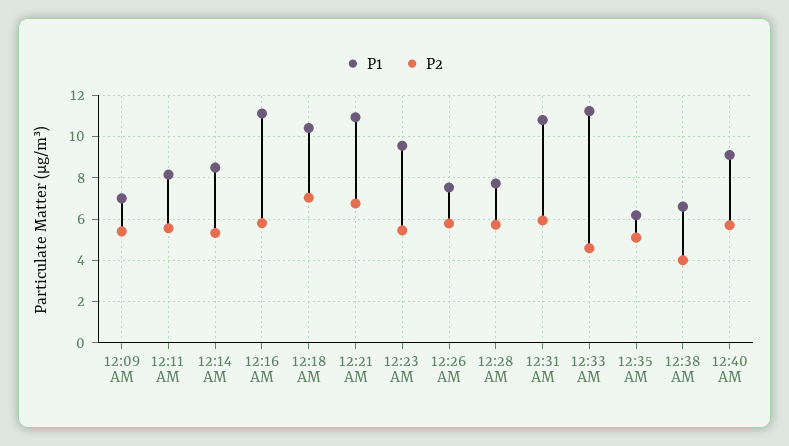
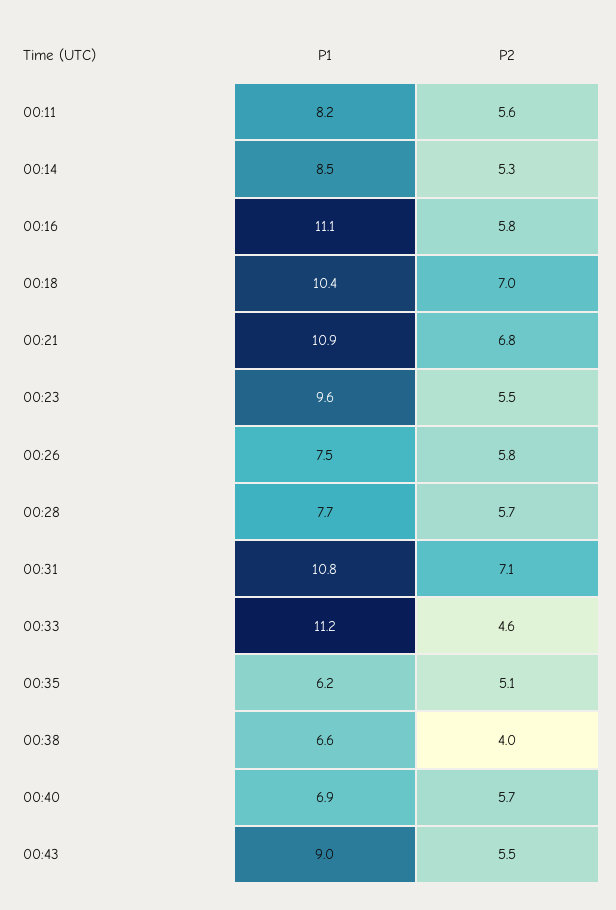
P1, 12:09 AM: 7 -> none
P2, 12:09 AM: 5.5 -> none
P2, 12:31 AM: 6 -> 7.1
P1, 12:40 AM: 9 -> 6.9
P1, 00:43: none -> 9
P2, 00:43: none -> 5.5

